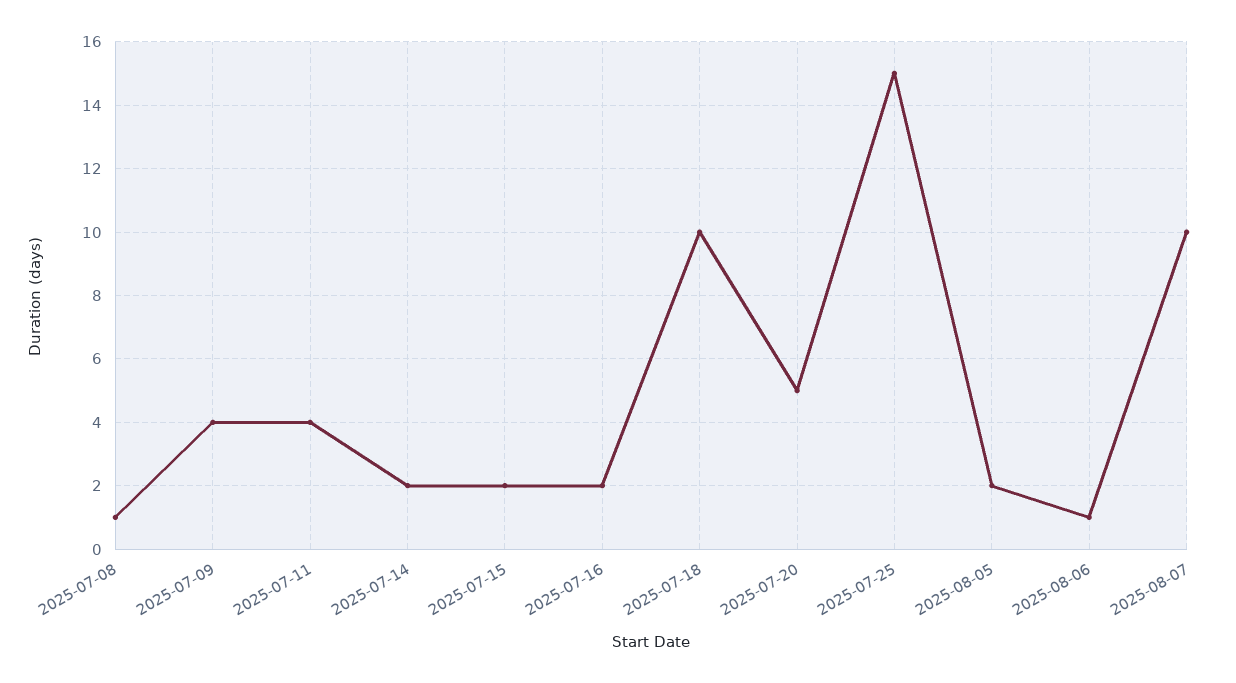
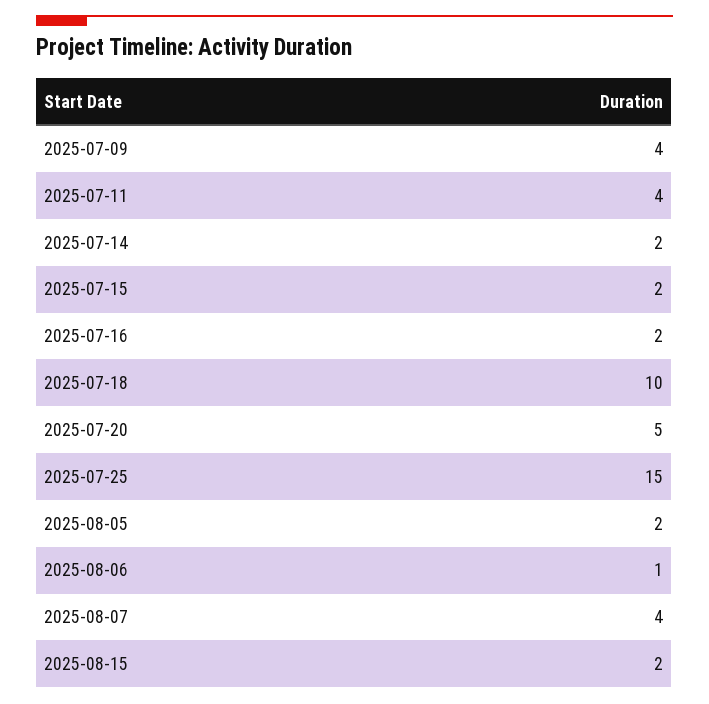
2025-07-08: 1 -> none
2025-08-07: 10 -> 4
2025-08-15: none -> 2

